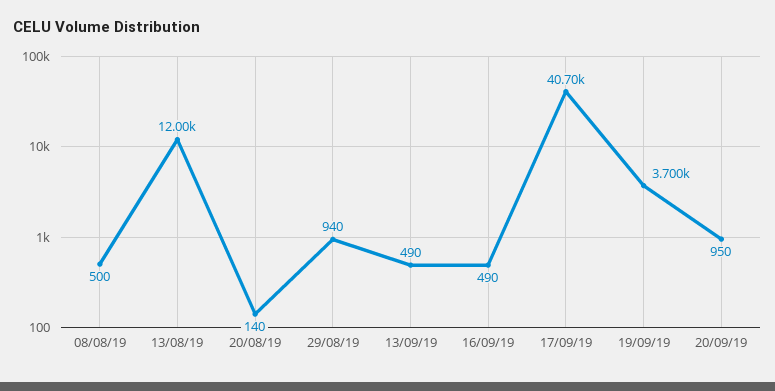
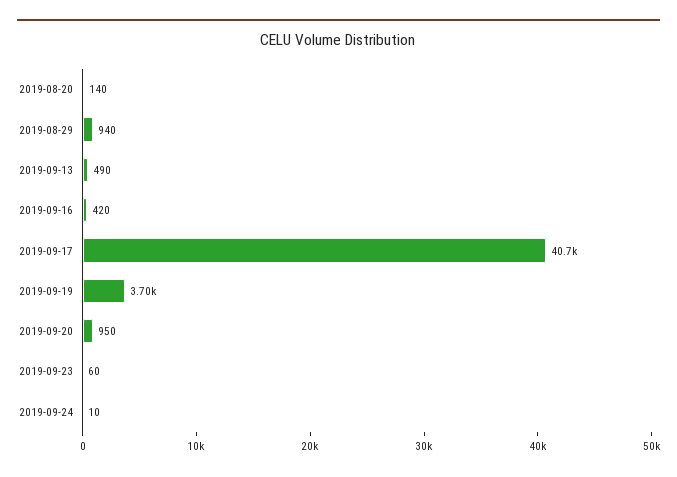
08/08/19: 500 -> none
13/08/19: 12000 -> none
16/09/19: 490 -> 420
2019-09-23: none -> 60
2019-09-24: none -> 10

